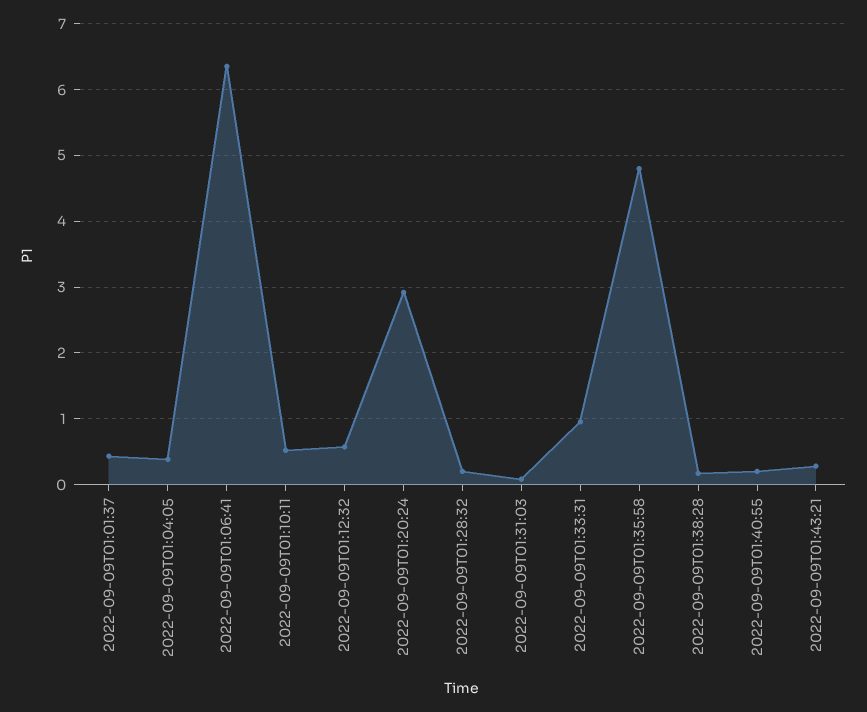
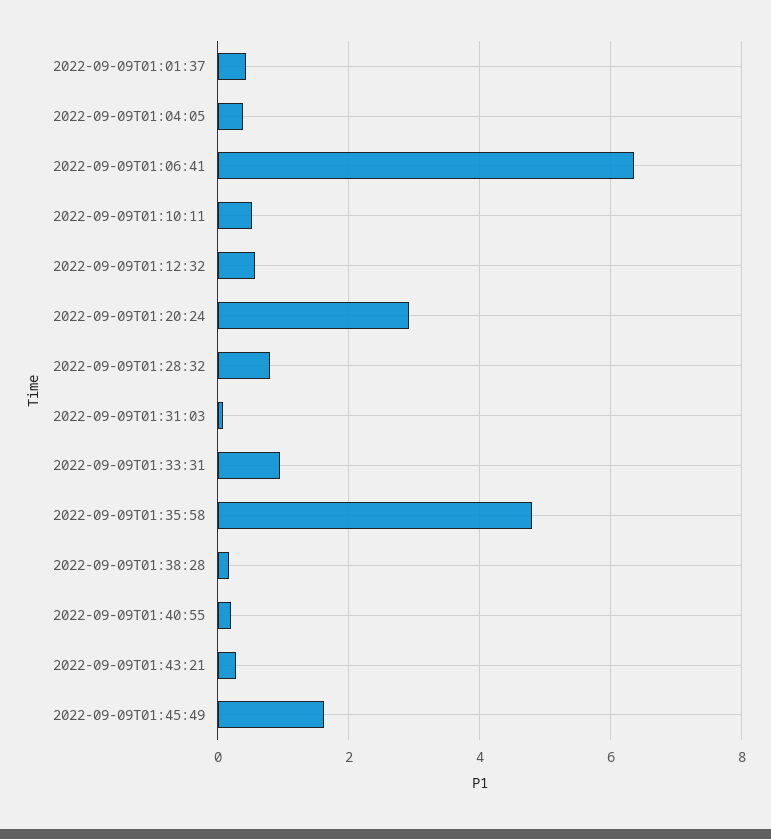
2022-09-09T01:28:32: 0.2 -> 0.8
2022-09-09T01:45:49: none -> 1.6

